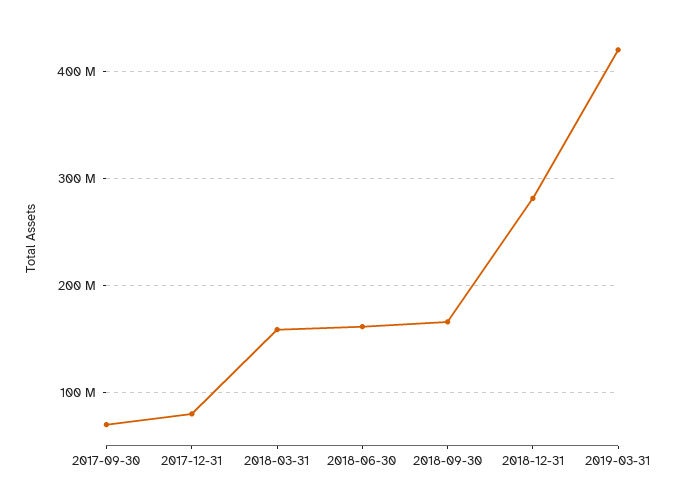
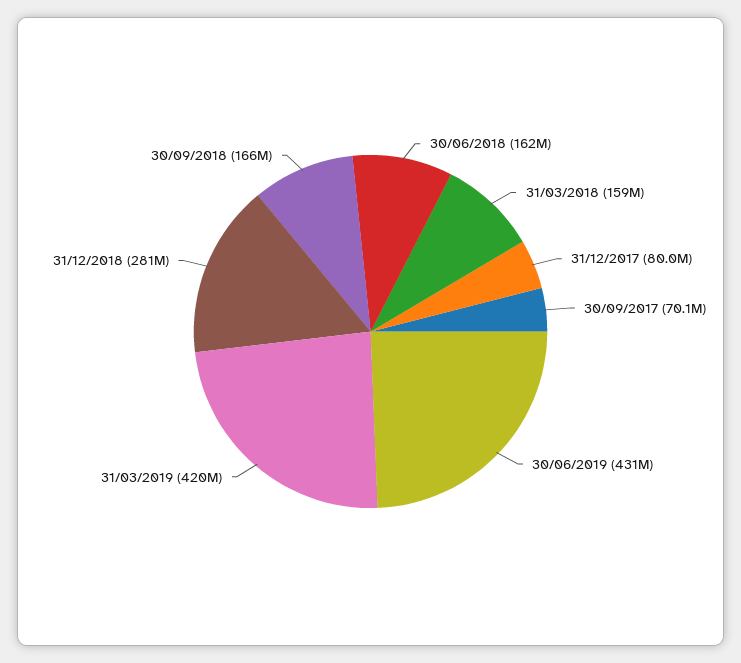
30/06/2019: none -> 431000000

